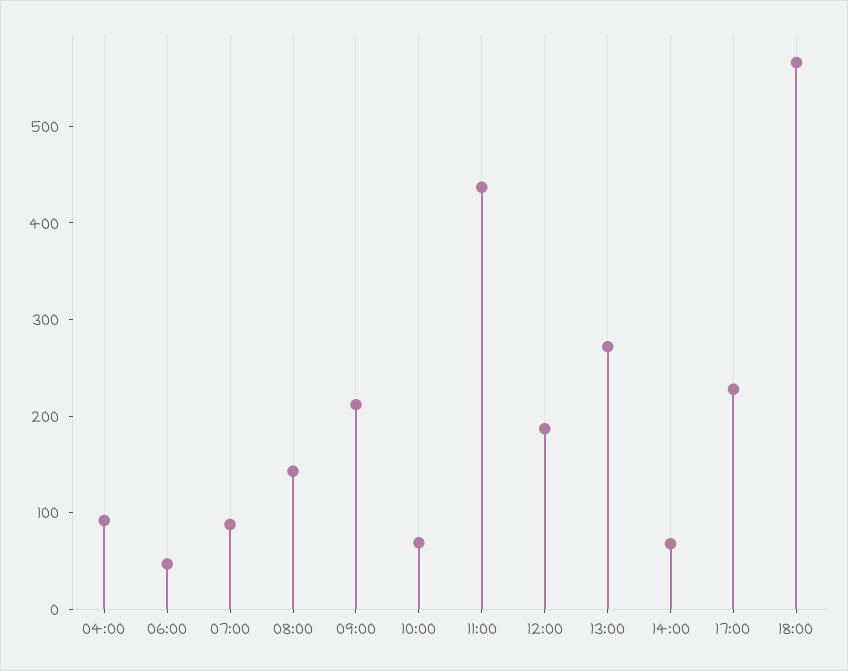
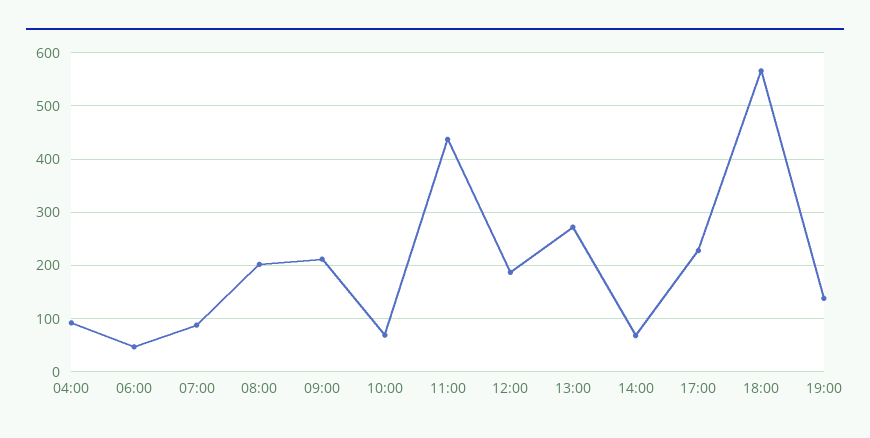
08:00: 140 -> 200
19:00: none -> 140

